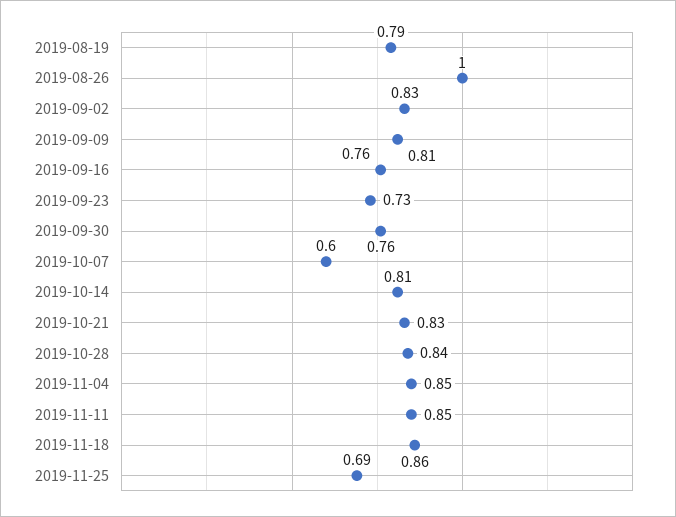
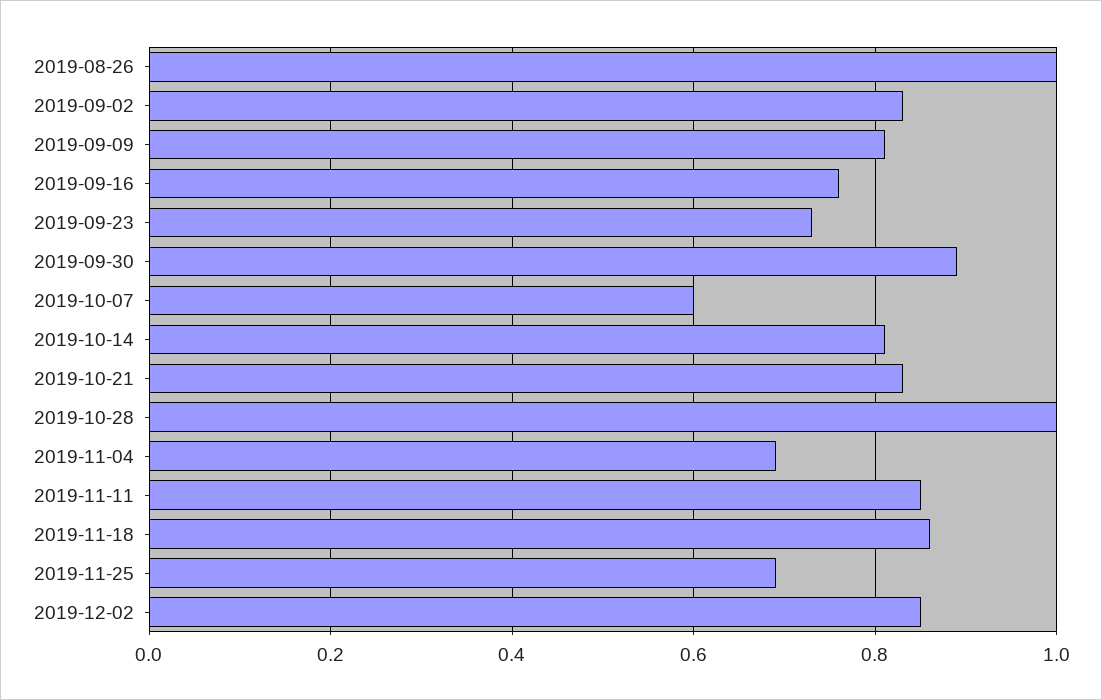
2019-08-19: 0.79 -> none
2019-09-30: 0.76 -> 0.9
2019-10-28: 0.84 -> 1
2019-11-04: 0.85 -> 0.7
2019-12-02: none -> 0.85

